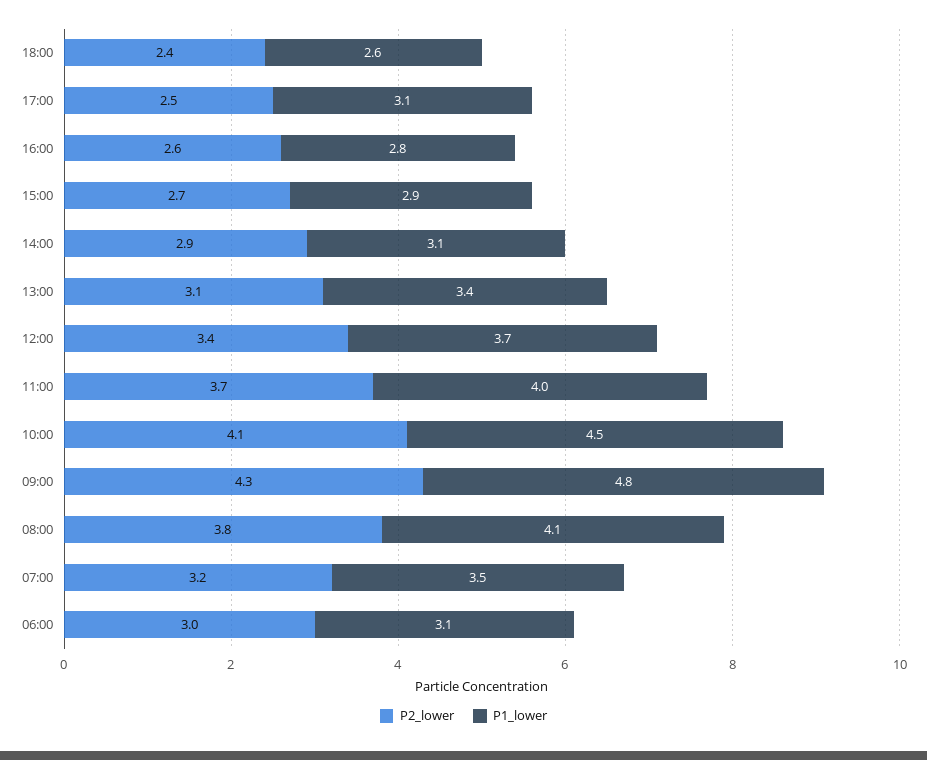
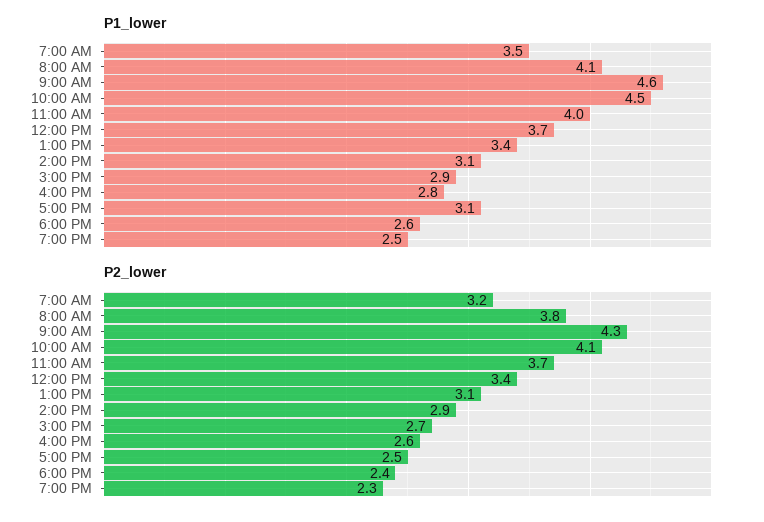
P1_lower, 09:00: 4.8 -> 4.6
P2_lower, 06:00: 3 -> none
P1_lower, 06:00: 3.1 -> none
P1_lower, 7:00 PM: none -> 2.5
P2_lower, 7:00 PM: none -> 2.3

